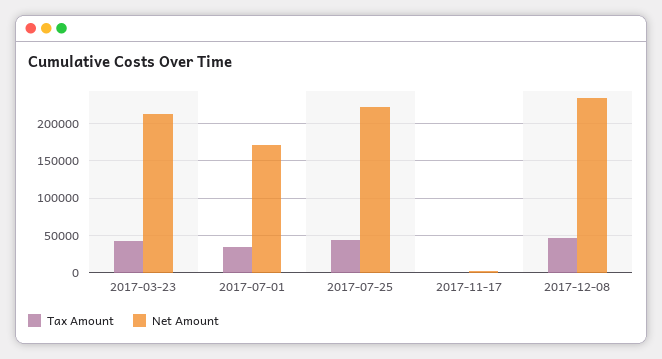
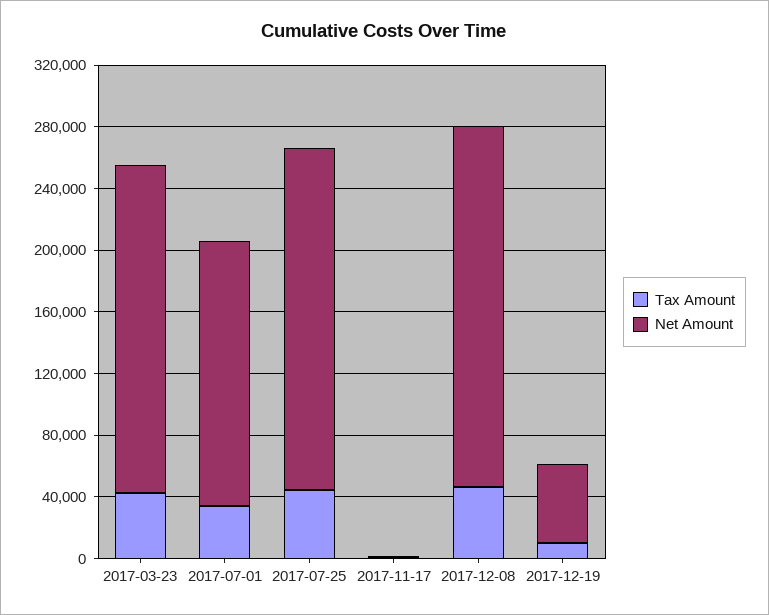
Tax Amount, 2017-12-19: none -> 10000
Net Amount, 2017-12-19: none -> 50000

